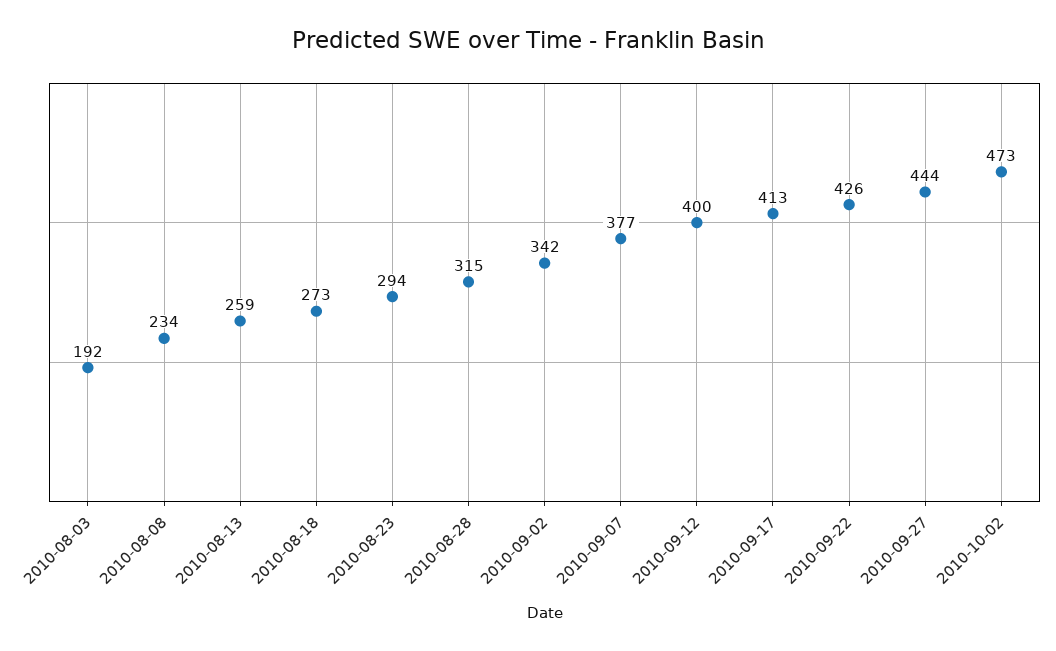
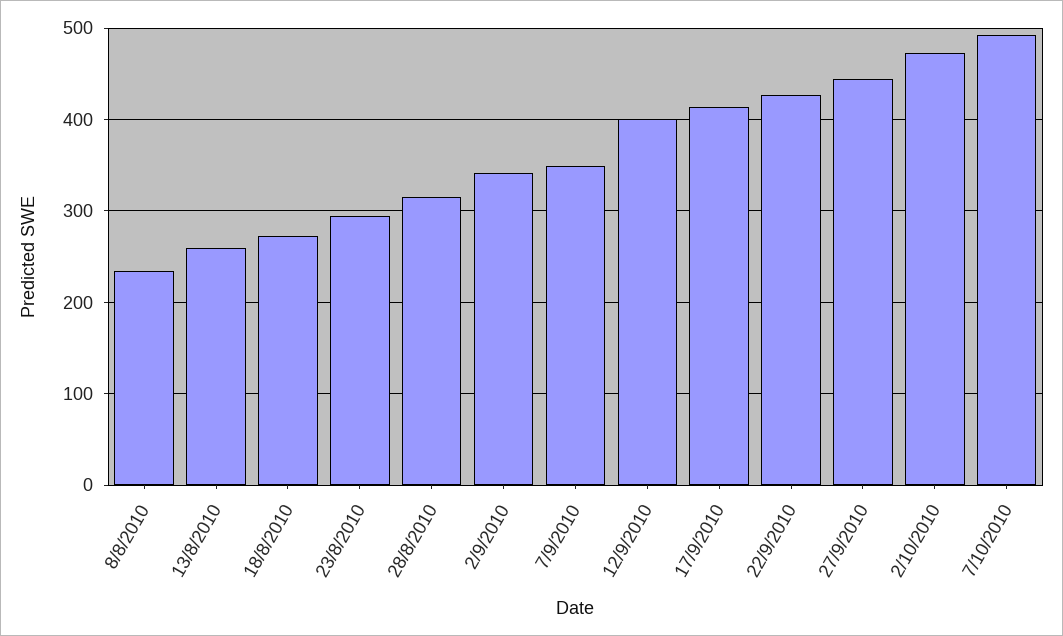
2010-08-03: 192 -> none
2010-09-07: 377 -> 350
7/10/2010: none -> 490

